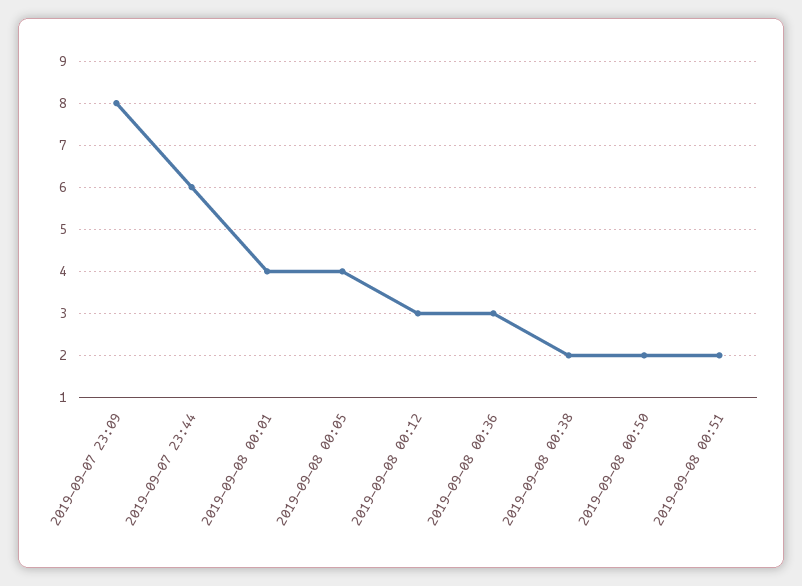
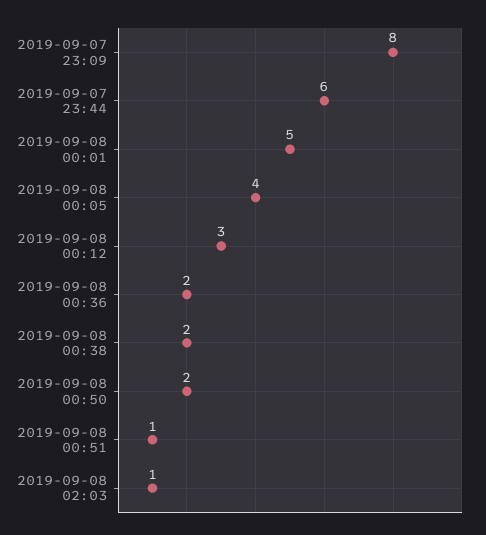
2019-09-08 00:01: 4 -> 5
2019-09-08 00:36: 3 -> 2
2019-09-08 00:51: 2 -> 1
2019-09-08 02:03: none -> 1

